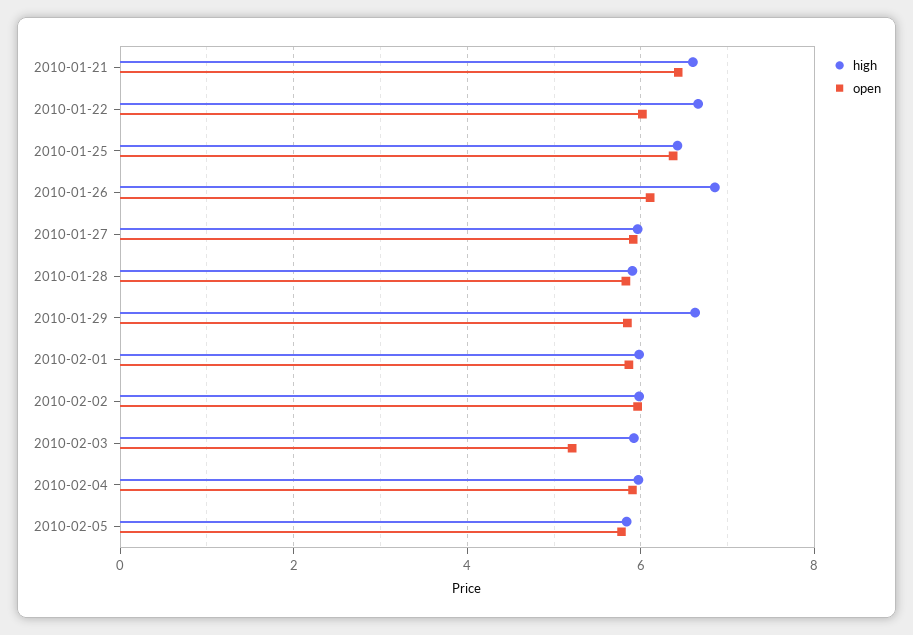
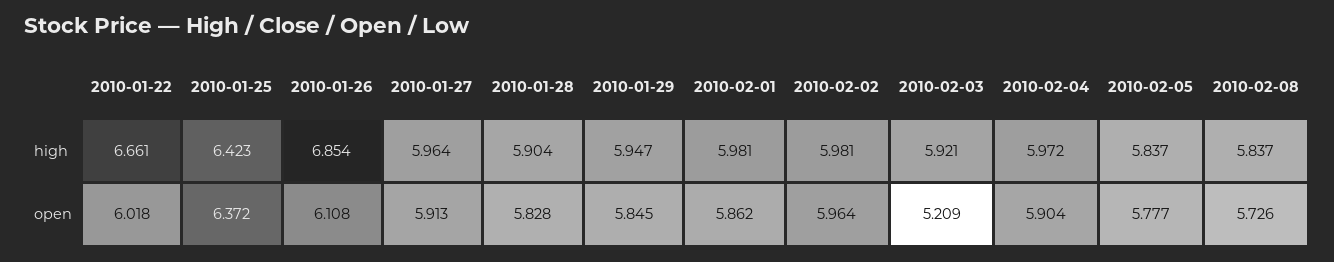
high, 2010-01-21: 6.6 -> none
open, 2010-01-21: 6.4 -> none
high, 2010-01-29: 6.6 -> 5.947
high, 2010-02-08: none -> 5.837
open, 2010-02-08: none -> 5.726

